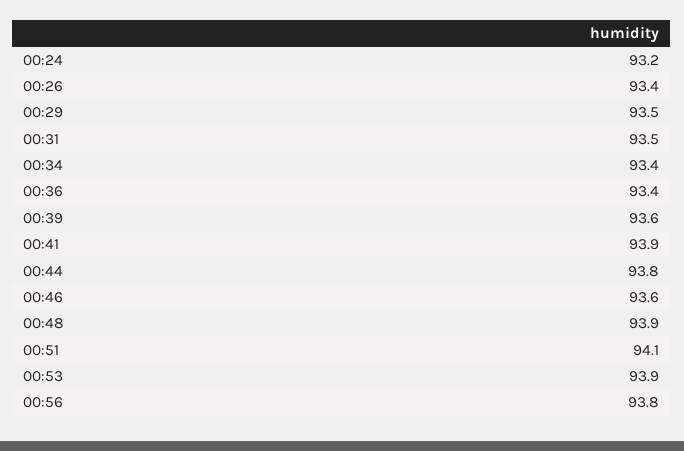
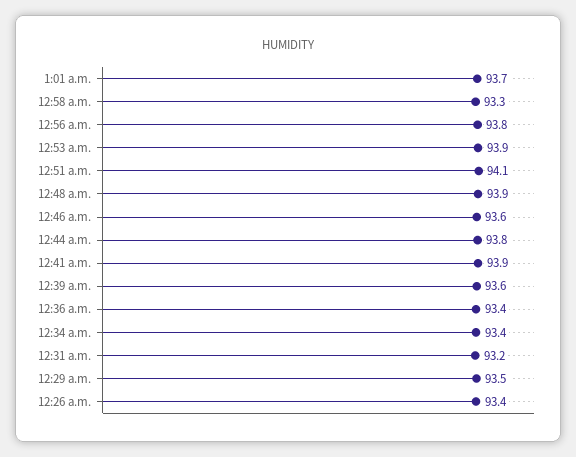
00:24: 93.2 -> none
00:31: 93.5 -> 93.2
1:01 a.m.: none -> 93.7
12:58 a.m.: none -> 93.3

